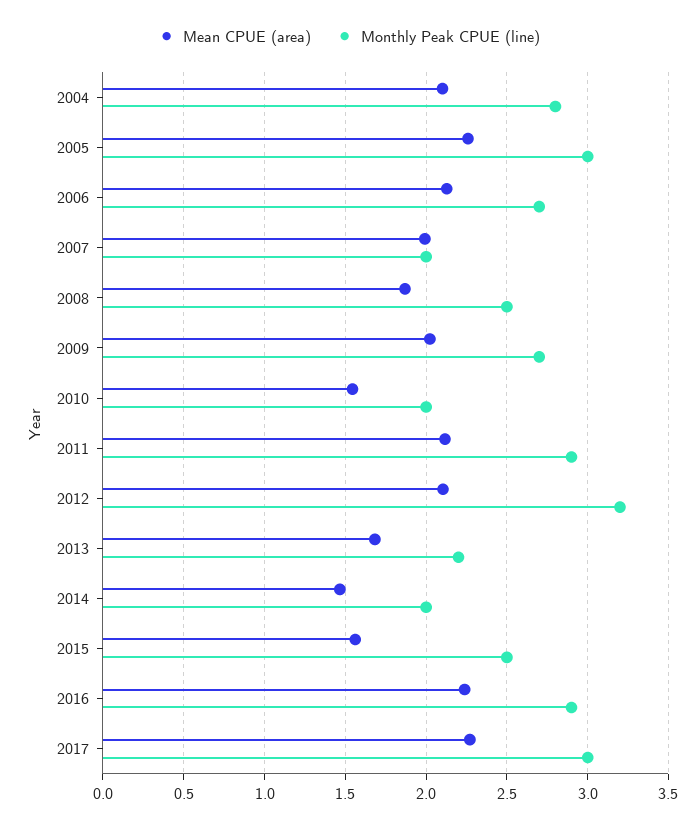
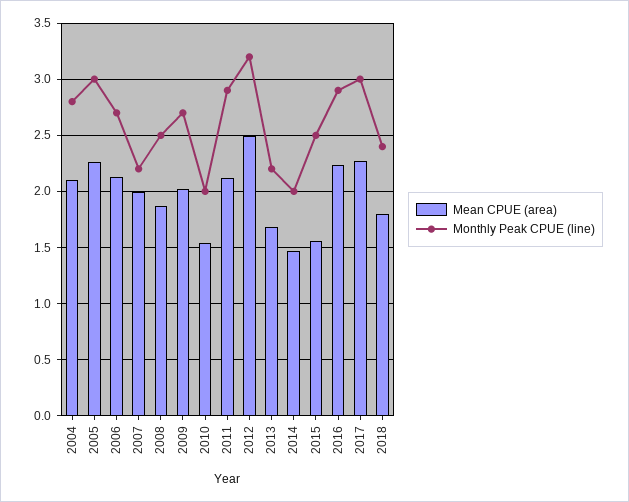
Monthly Peak CPUE (line), 2007: 2 -> 2.2
Mean CPUE (area), 2012: 2.1 -> 2.5
Mean CPUE (area), 2018: none -> 1.8
Monthly Peak CPUE (line), 2018: none -> 2.4

